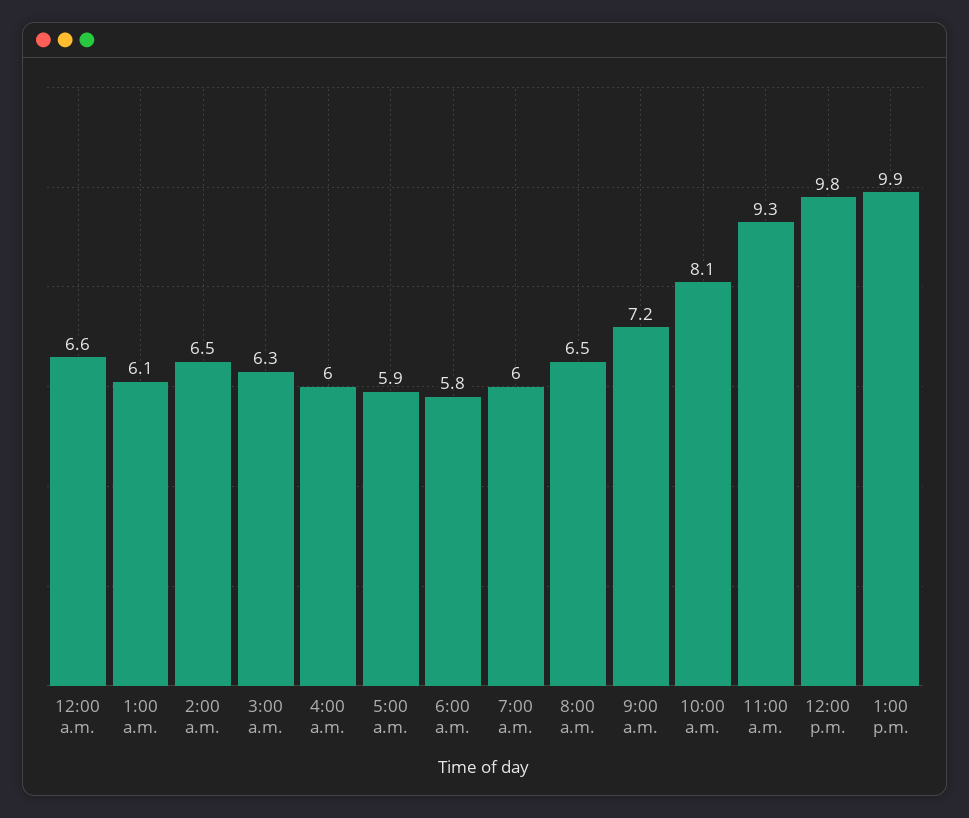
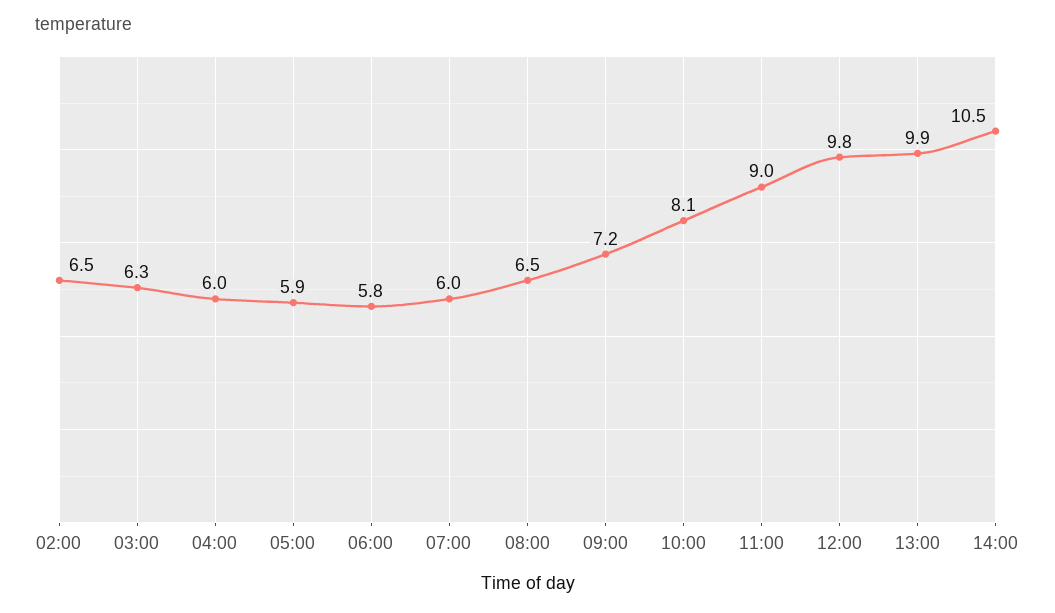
12:00 a.m.: 6.6 -> none
1:00 a.m.: 6.1 -> none
11:00 a.m.: 9.3 -> 9
14:00: none -> 10.5

